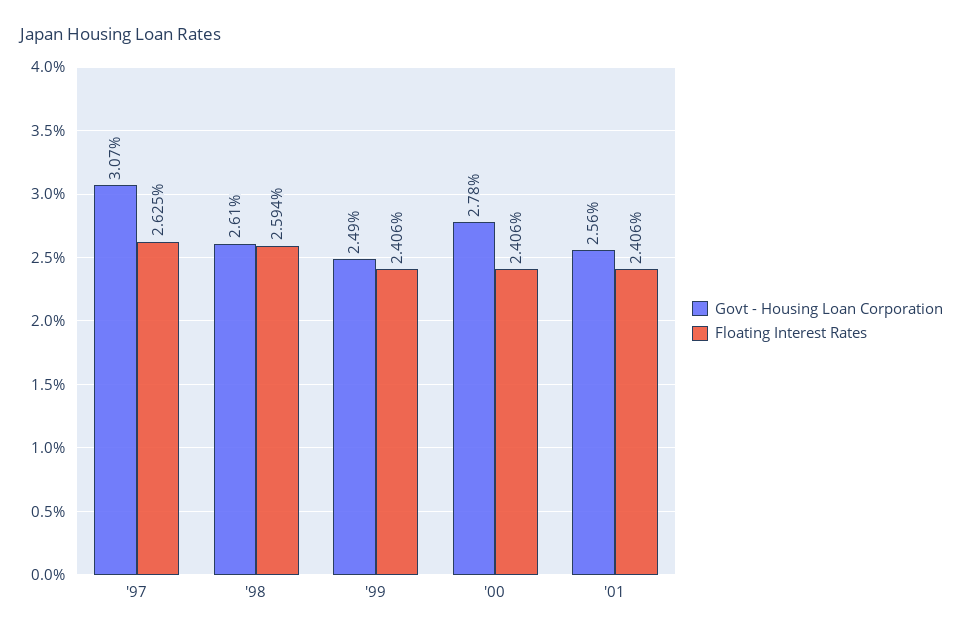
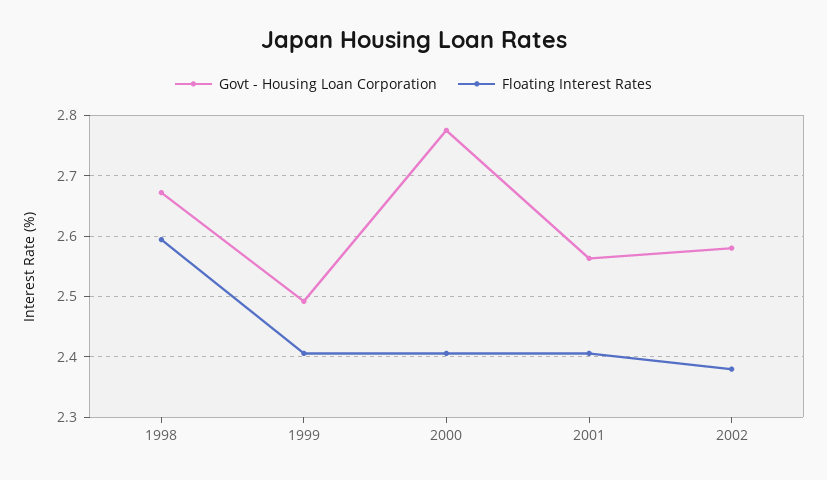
Govt - Housing Loan Corporation, '97: 3.07 -> none
Floating Interest Rates, '97: 2.625 -> none
Govt - Housing Loan Corporation, '98: 2.61 -> 2.67
Govt - Housing Loan Corporation, 2002: none -> 2.58
Floating Interest Rates, 2002: none -> 2.38

